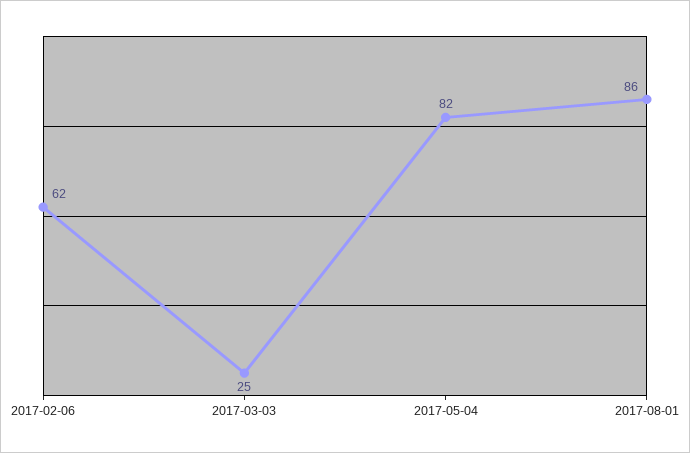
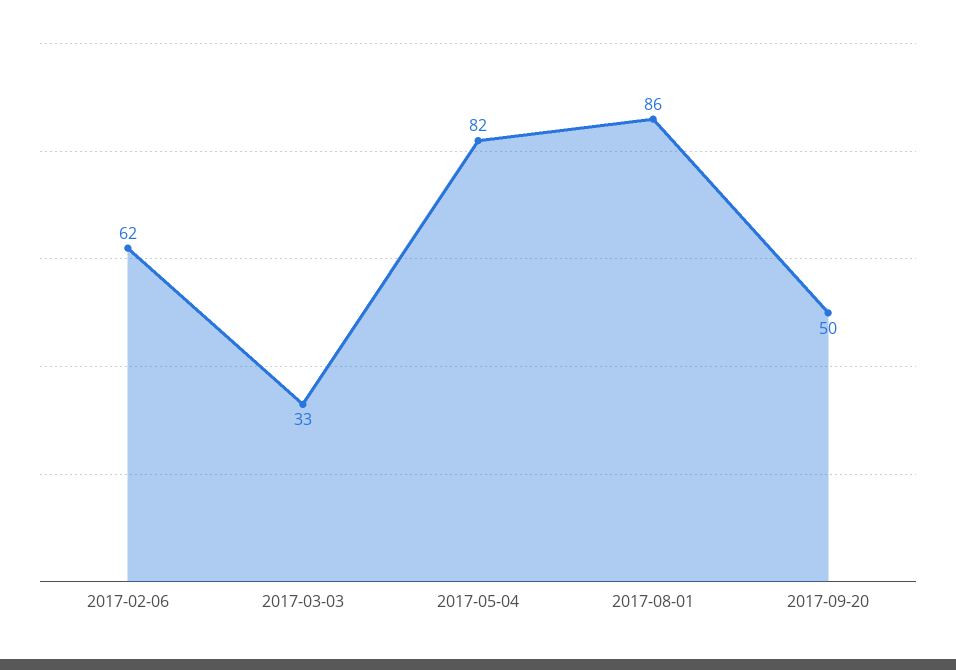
2017-03-03: 25 -> 33
2017-09-20: none -> 50

